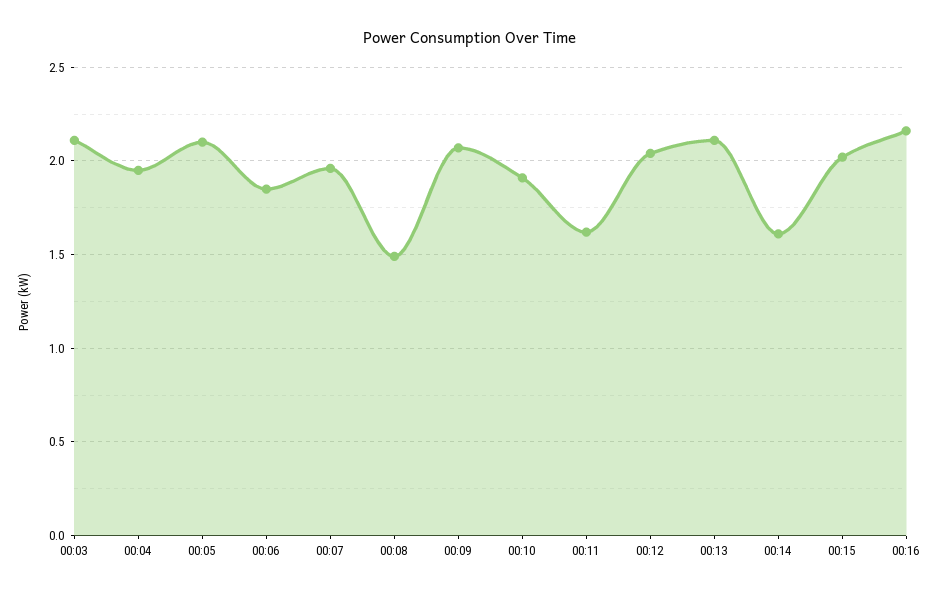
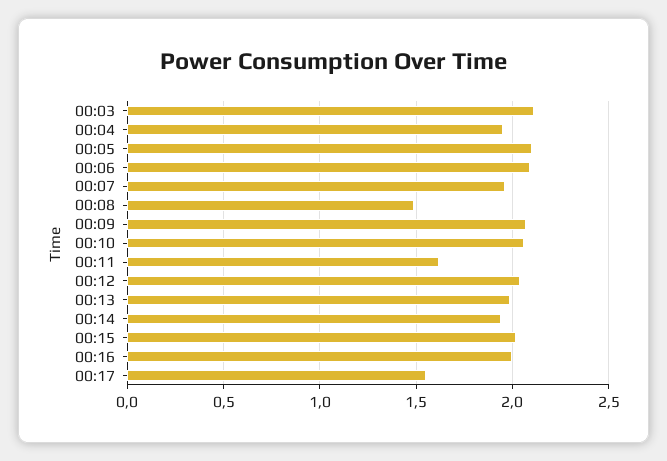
00:06: 1.85 -> 2.1
00:10: 1.9 -> 2.05
00:13: 2.1 -> 2
00:14: 1.6 -> 1.95
00:16: 2.15 -> 2
00:17: none -> 1.55

